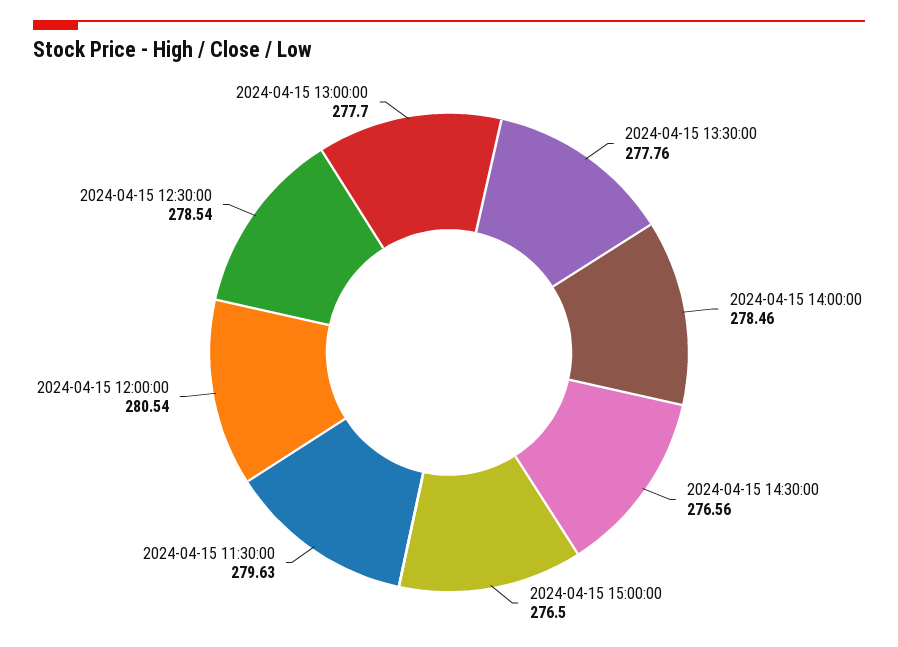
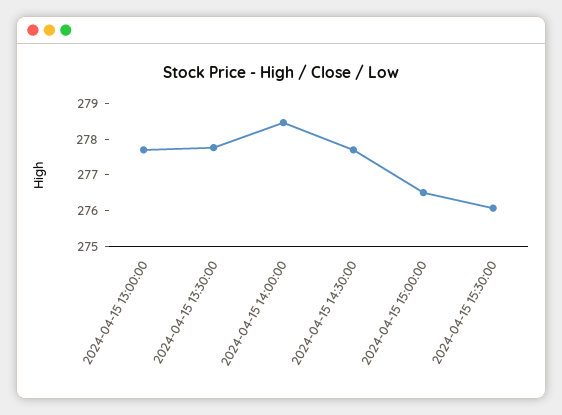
2024-04-15 14:30:00: 276.56 -> 277.75
2024-04-15 11:30:00: 279.63 -> none
2024-04-15 12:00:00: 280.54 -> none
2024-04-15 12:30:00: 278.54 -> none
2024-04-15 15:30:00: none -> 276

